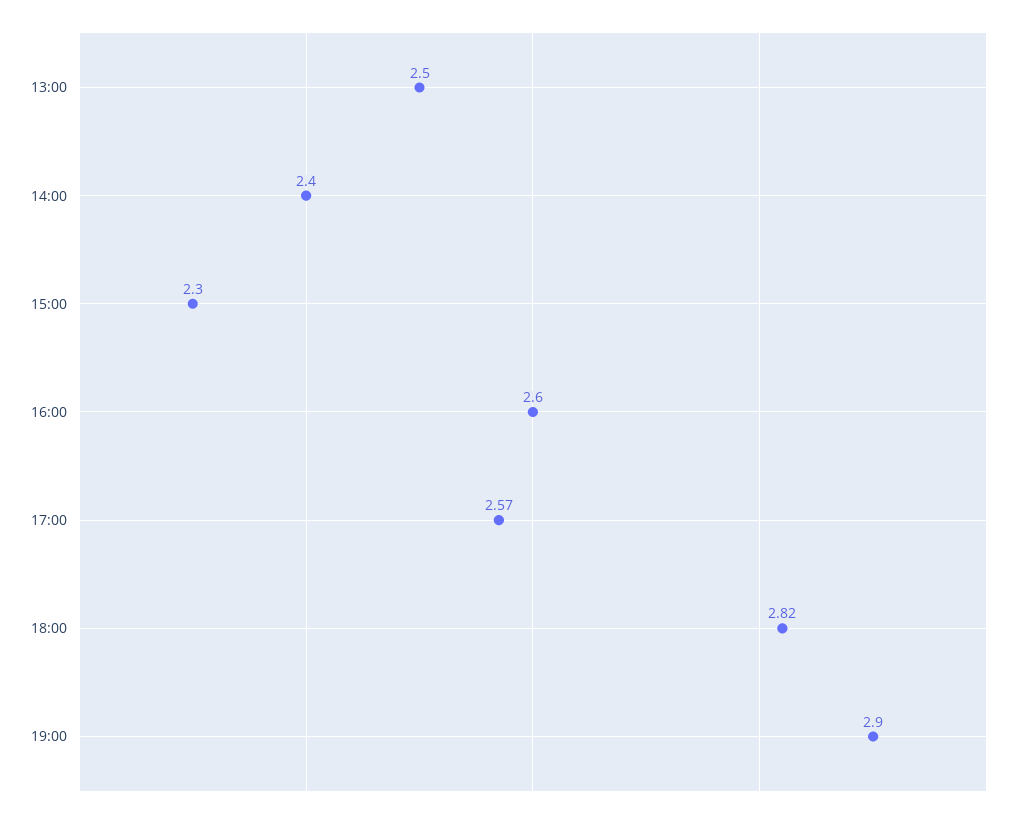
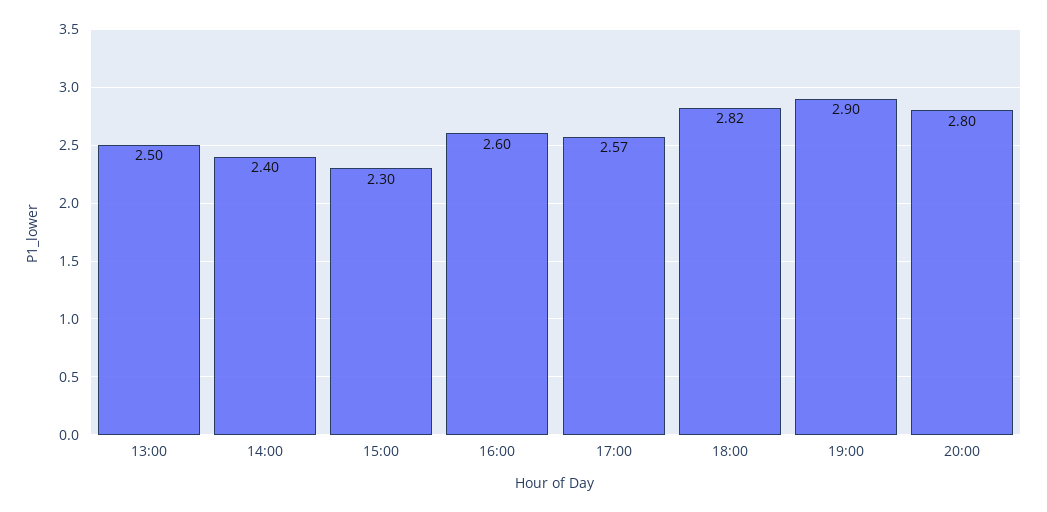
20:00: none -> 2.8

